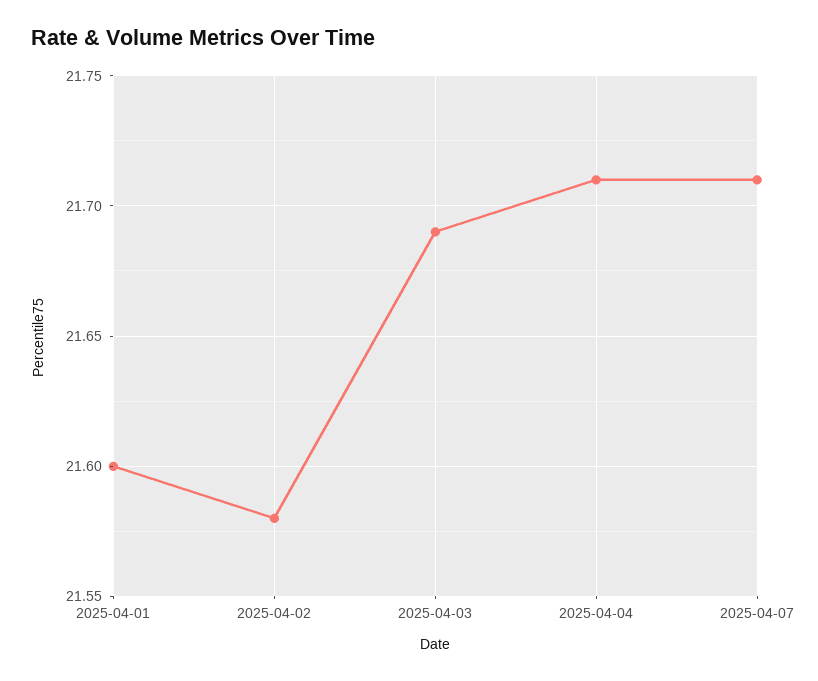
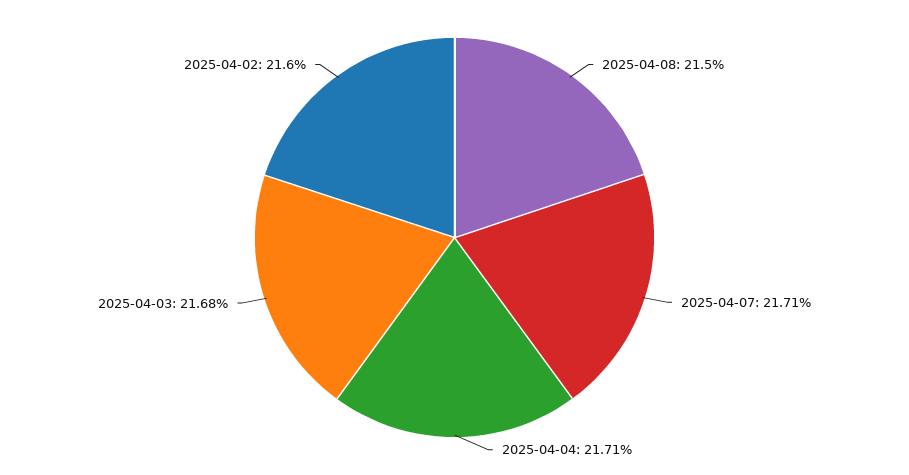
2025-04-01: 21.6 -> none
2025-04-02: 21.58 -> 21.6
2025-04-03: 21.69 -> 21.68
2025-04-08: none -> 21.5

